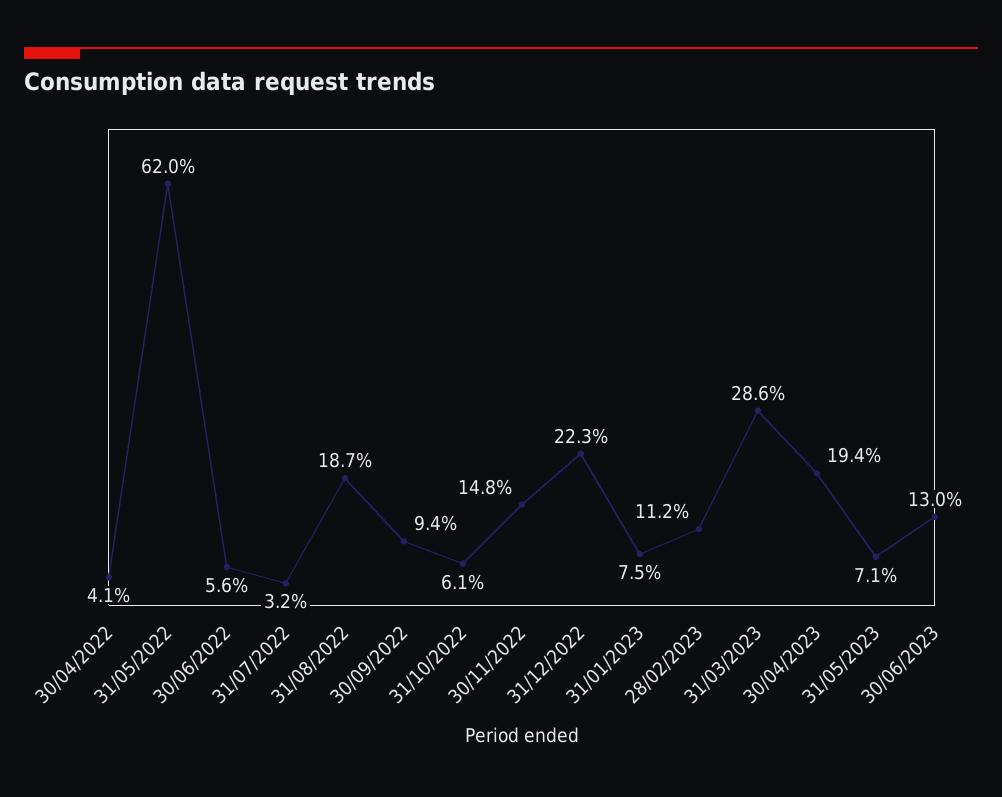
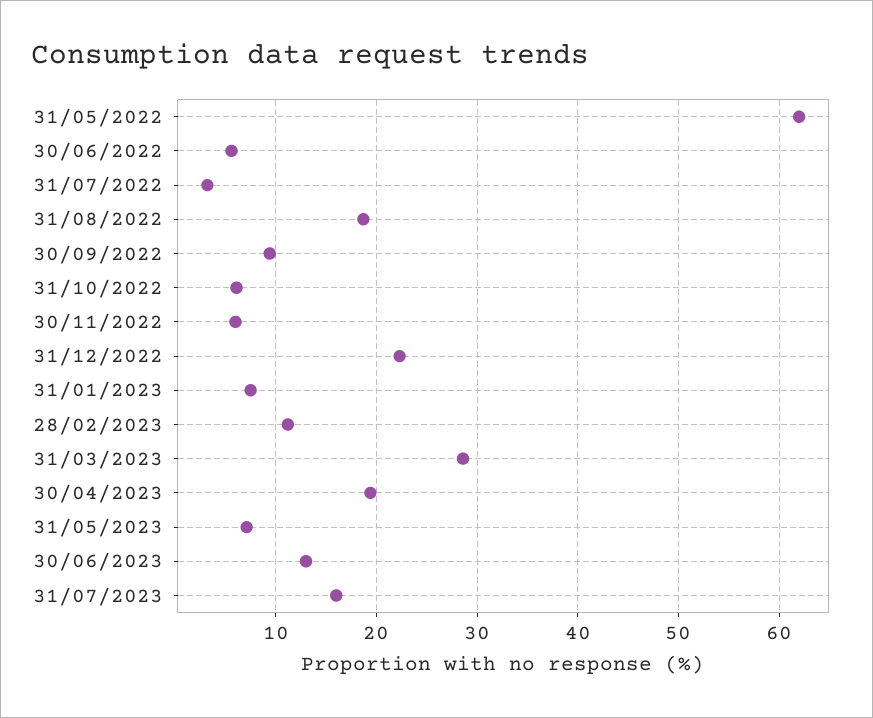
30/04/2022: 4.1 -> none
30/11/2022: 14.8 -> 6
31/07/2023: none -> 16

